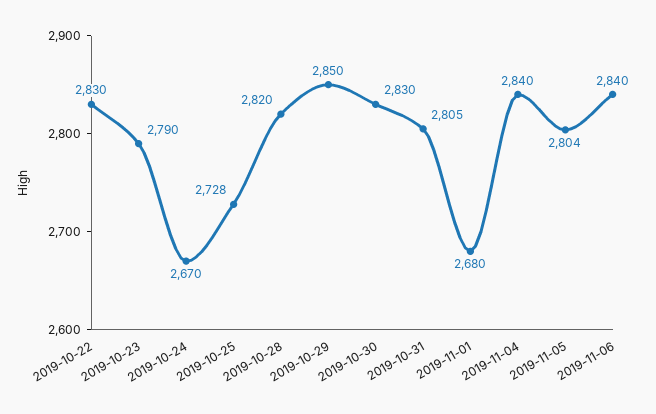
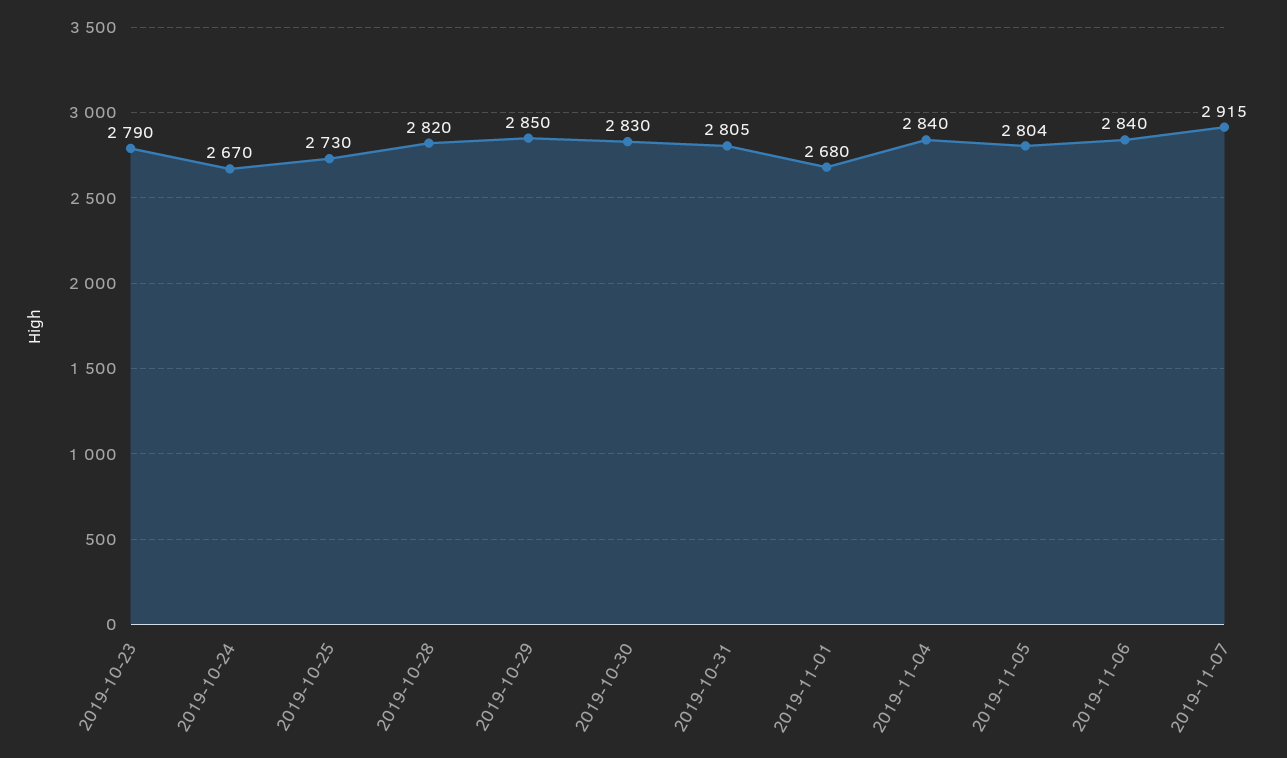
2019-10-22: 2830 -> none
2019-10-25: 2728 -> 2730
2019-11-07: none -> 2915

